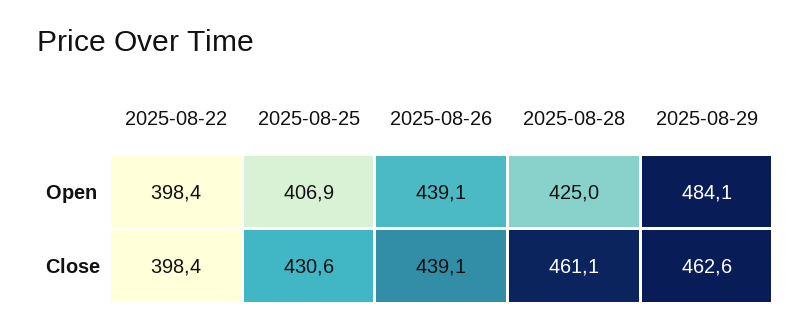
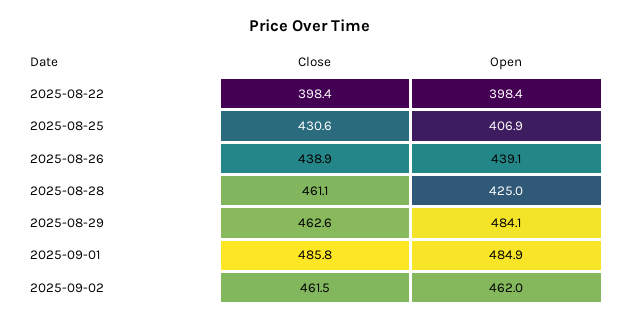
2025-08-26, Close: 439.1 -> 438.9
2025-09-01, Close: none -> 485.8
2025-09-01, Open: none -> 484.9
2025-09-02, Close: none -> 461.5
2025-09-02, Open: none -> 462

